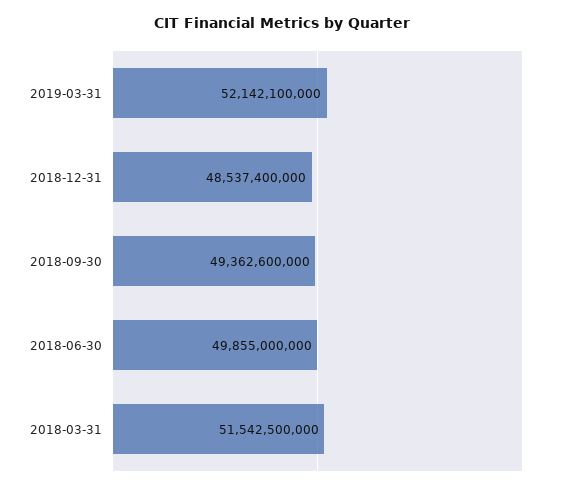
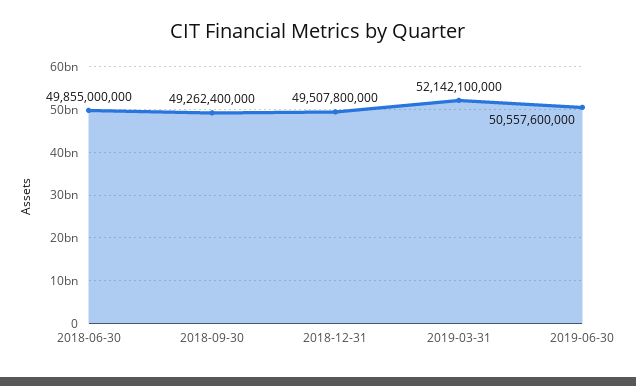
2018-12-31: 48537400000 -> 49507800000
2018-09-30: 49362600000 -> 49262400000
2018-03-31: 51542500000 -> none
2019-06-30: none -> 50557600000

